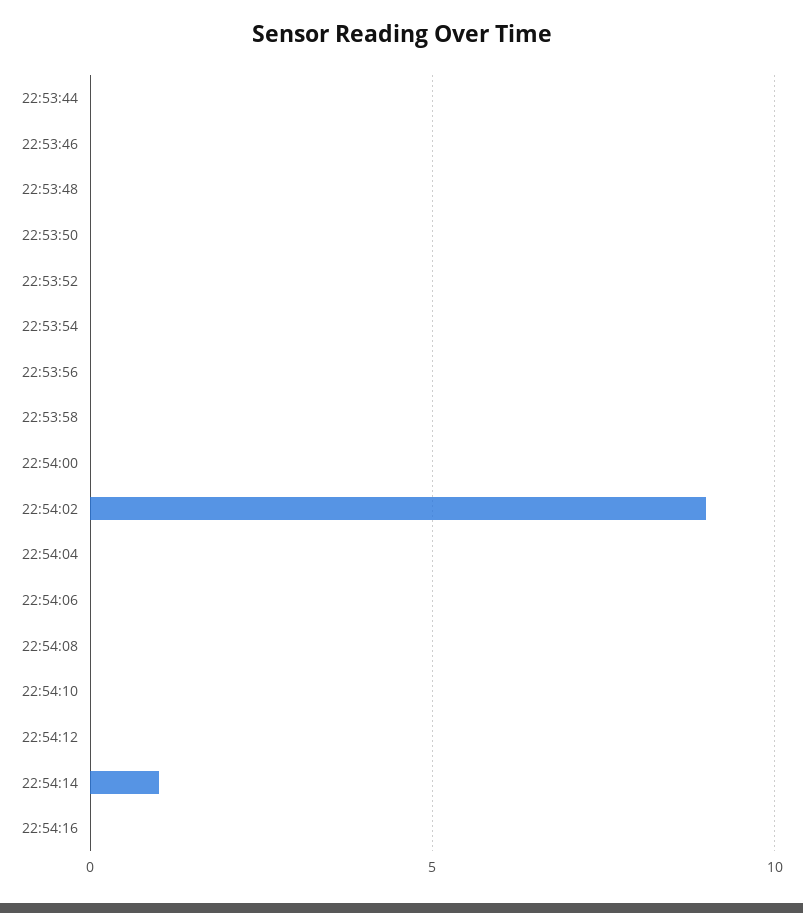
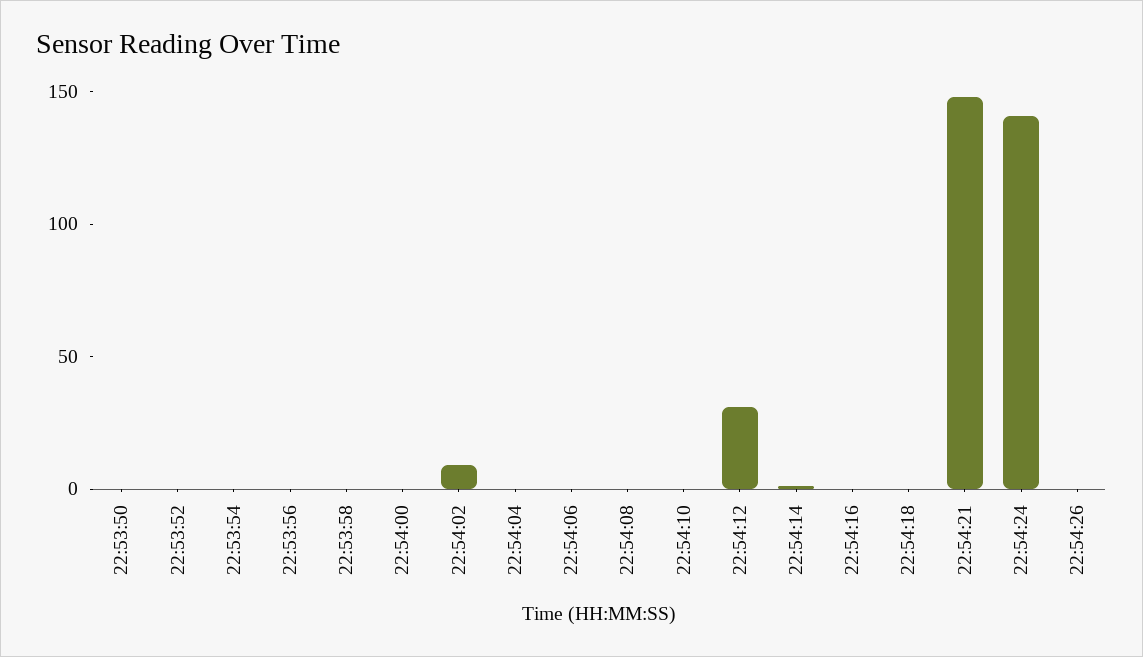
22:53:44: 0 -> none
22:53:46: 0 -> none
22:53:48: 0 -> none
22:54:12: 0 -> 30
22:54:18: none -> 0
22:54:21: none -> 150
22:54:24: none -> 140
22:54:26: none -> 0

